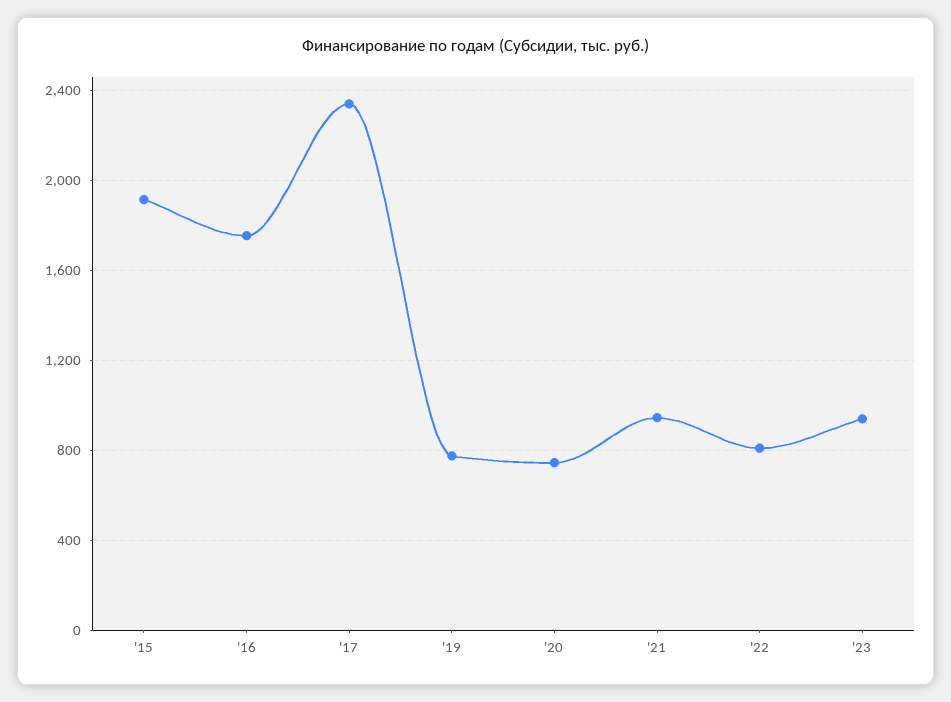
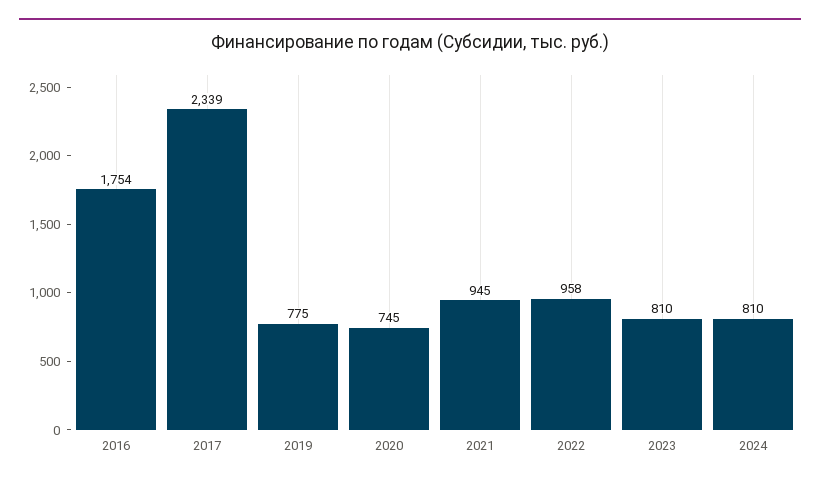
'15: 1900 -> none
'22: 800 -> 958
'23: 950 -> 810
2024: none -> 810

